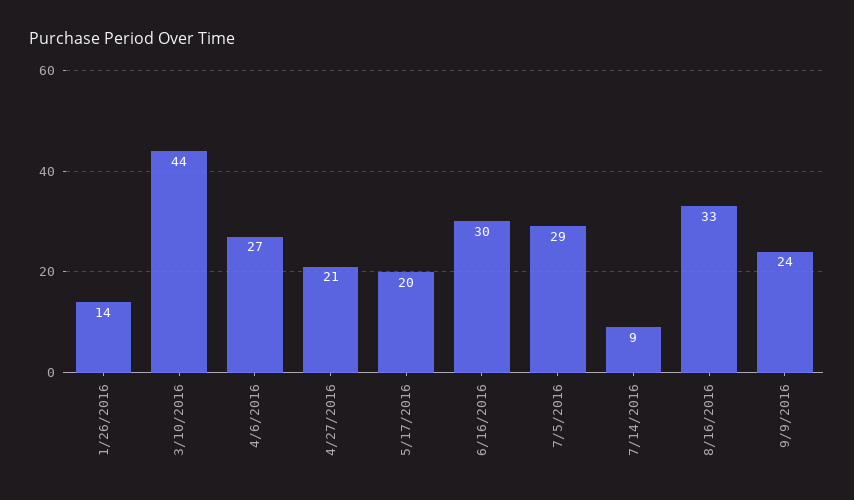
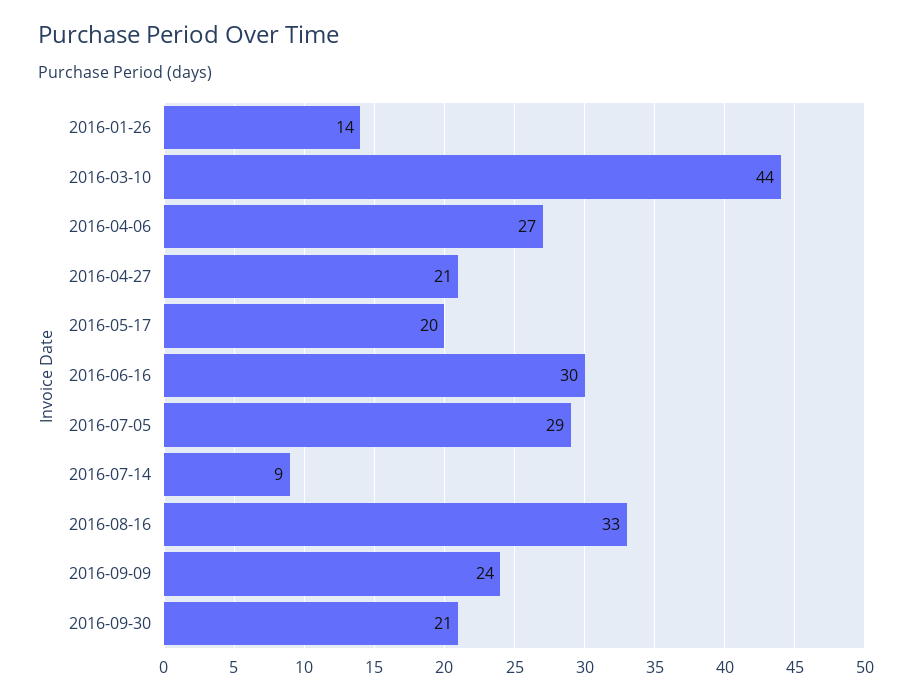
2016-09-30: none -> 21

